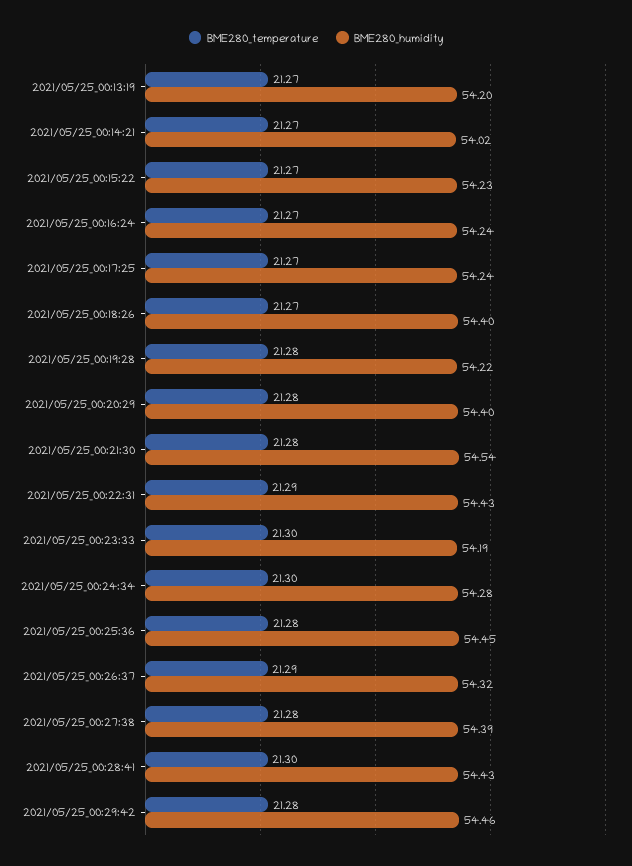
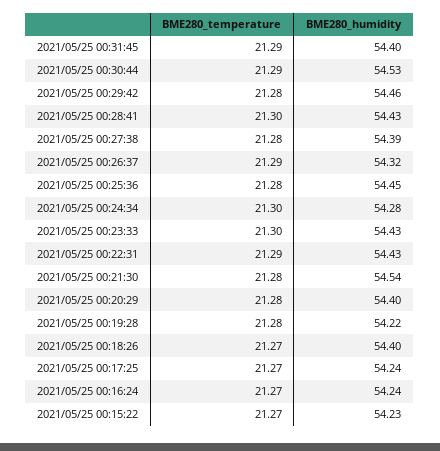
BME280_temperature, 2021/05/25_00:13:19: 21.27 -> none
BME280_humidity, 2021/05/25_00:13:19: 54.2 -> none
BME280_temperature, 2021/05/25_00:14:21: 21.27 -> none
BME280_humidity, 2021/05/25_00:14:21: 54.02 -> none
BME280_humidity, 2021/05/25_00:23:33: 54.19 -> 54.43
BME280_temperature, 2021/05/25 00:31:45: none -> 21.29
BME280_humidity, 2021/05/25 00:31:45: none -> 54.4
BME280_temperature, 2021/05/25 00:30:44: none -> 21.29
BME280_humidity, 2021/05/25 00:30:44: none -> 54.53

